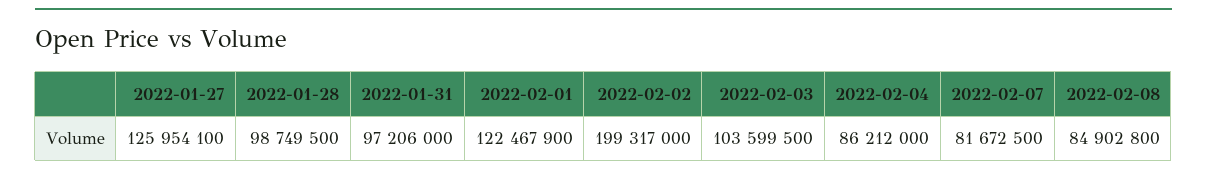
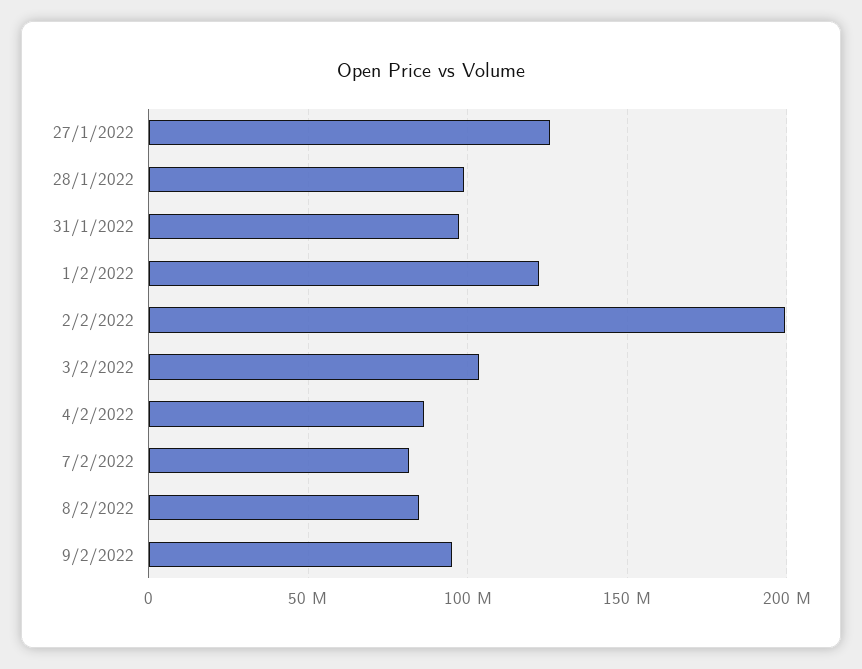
9/2/2022: none -> 95000000

